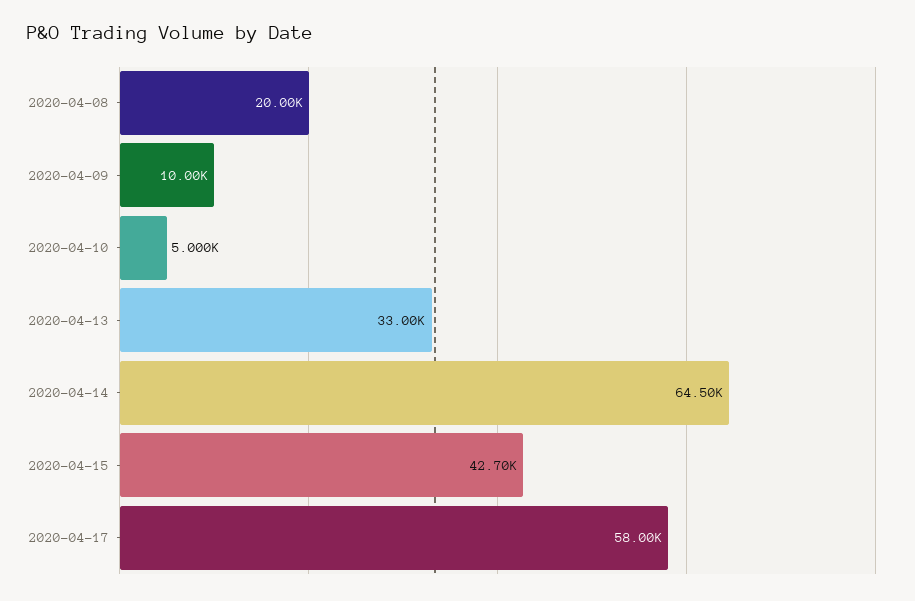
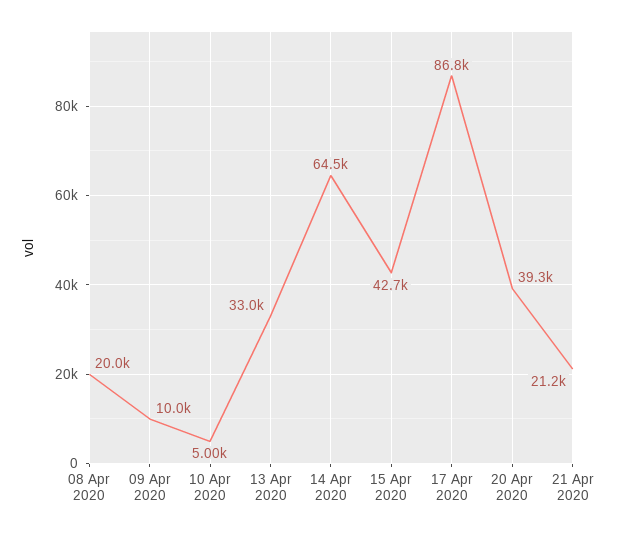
2020-04-17: 58000 -> 86800
20 Apr 2020: none -> 39300
21 Apr 2020: none -> 21200

